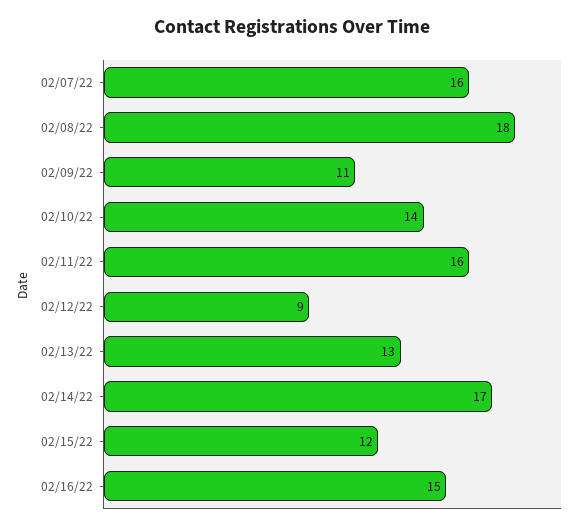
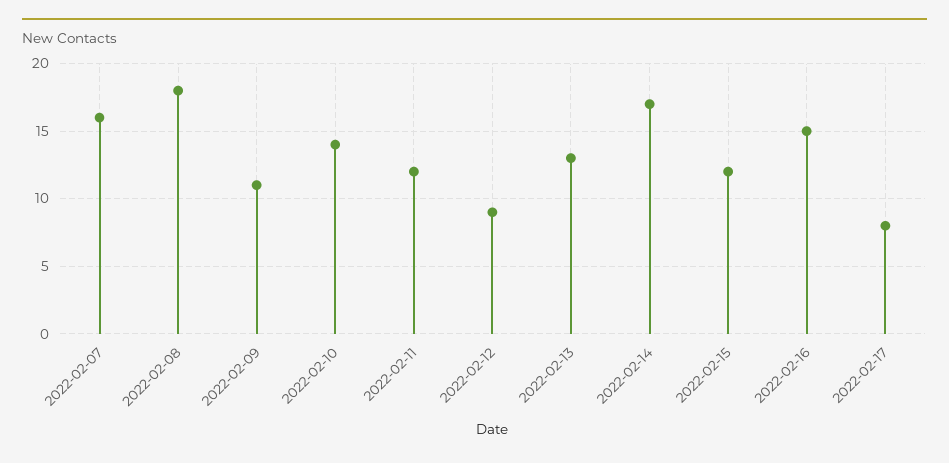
02/11/22: 16 -> 12
2022-02-17: none -> 8

